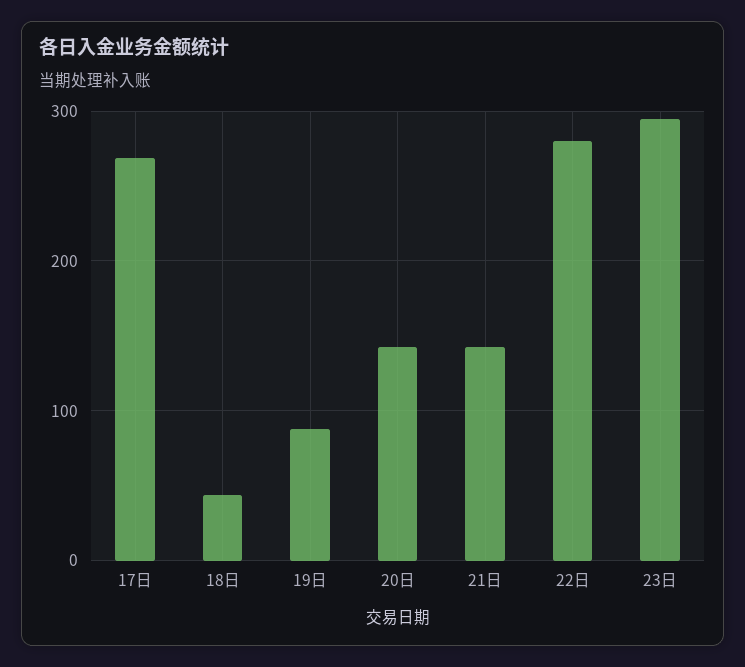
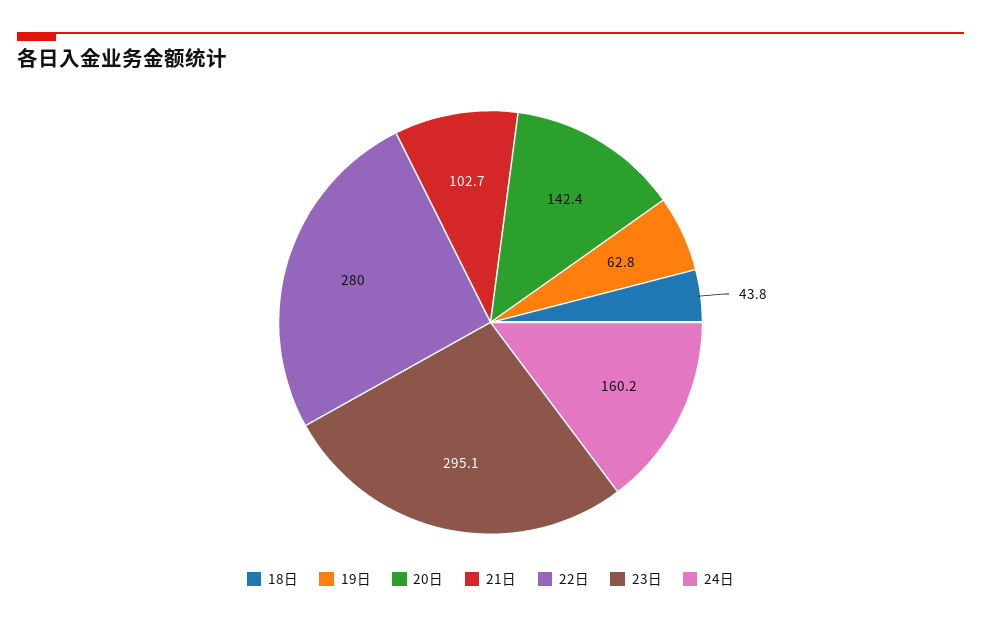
17日: 270 -> none
19日: 90 -> 62.8
21日: 140 -> 102.7
24日: none -> 160.2

